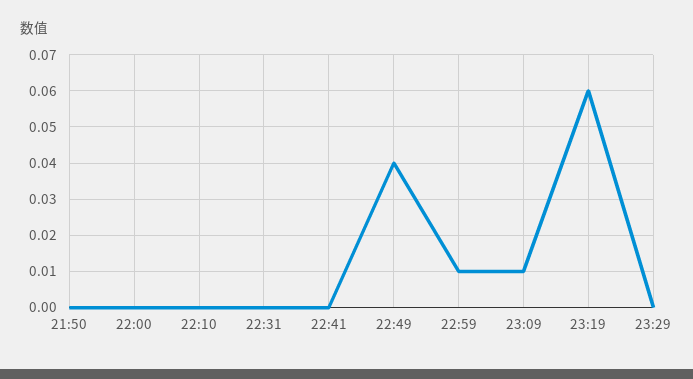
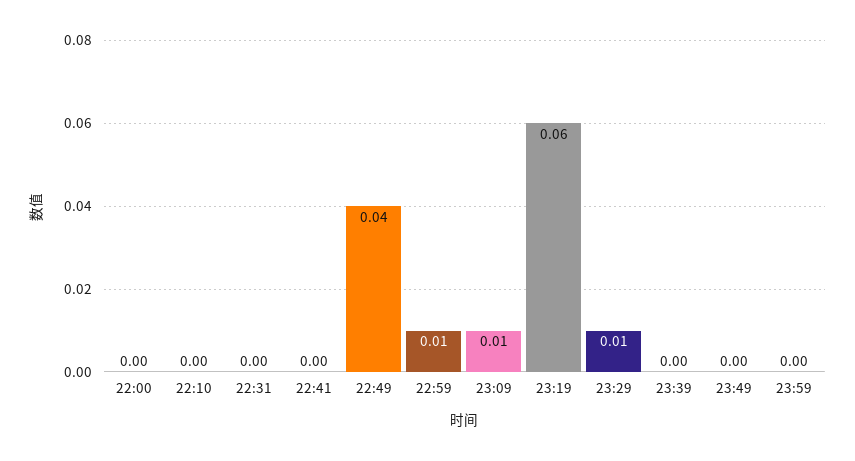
21:50: 0 -> none
23:29: 0 -> 0.01
23:39: none -> 0
23:49: none -> 0
23:59: none -> 0

